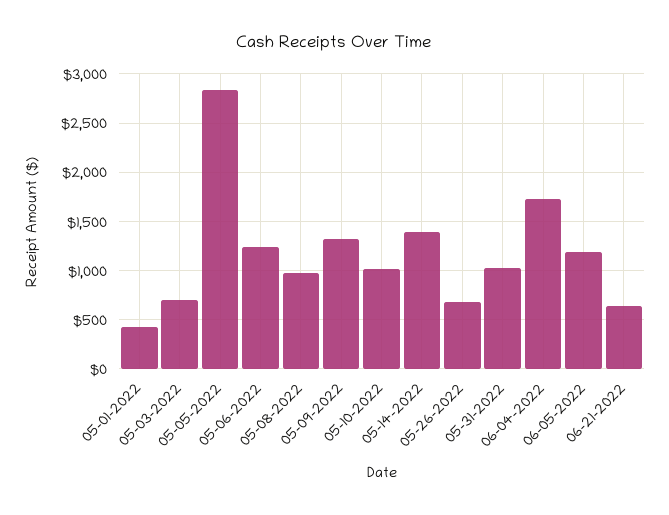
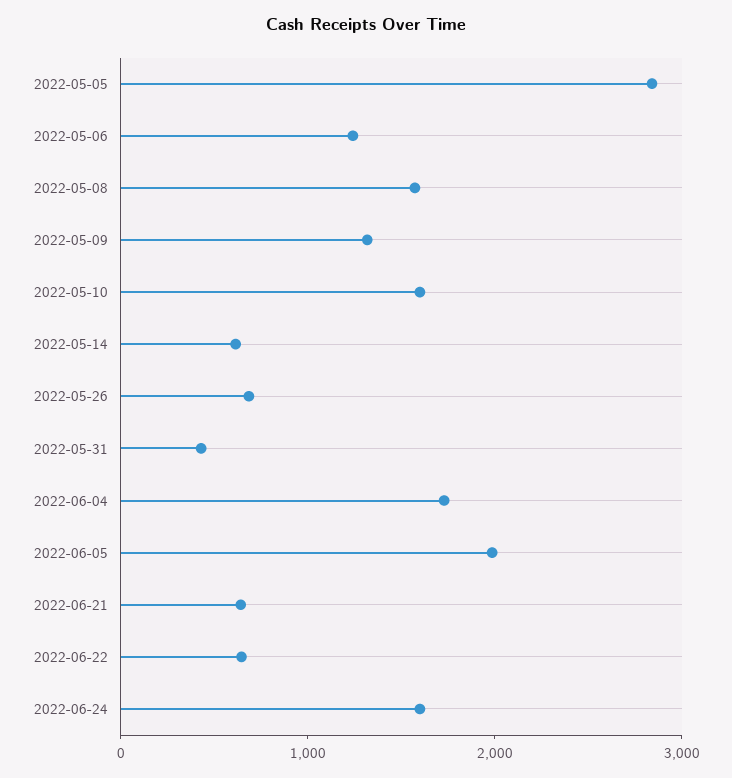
05-01-2022: 400 -> none
05-03-2022: 700 -> none
05-08-2022: 1000 -> 1600
05-10-2022: 1000 -> 1600
05-14-2022: 1400 -> 600
05-31-2022: 1000 -> 400
06-05-2022: 1200 -> 2000
2022-06-22: none -> 600
2022-06-24: none -> 1600

